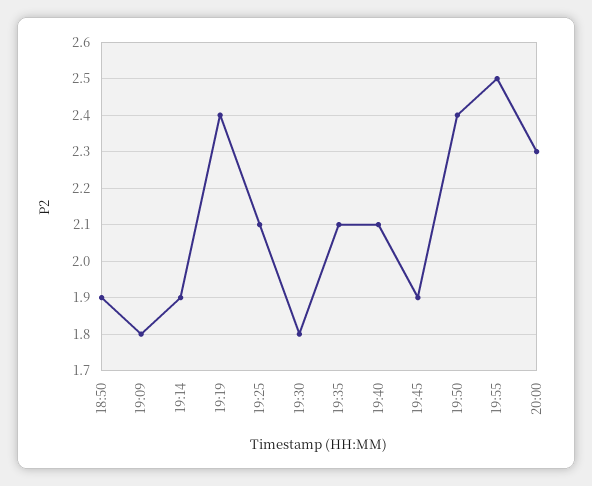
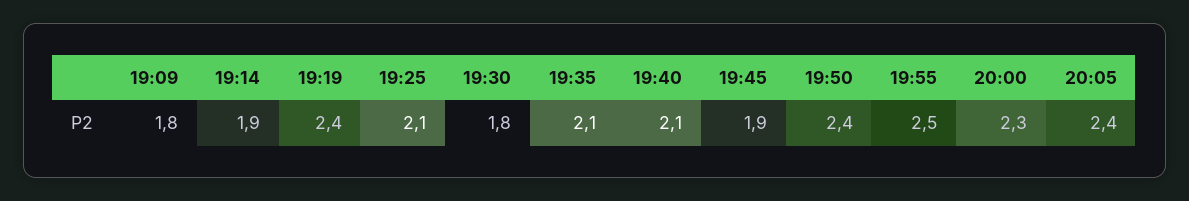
18:50: 1.9 -> none
20:05: none -> 2.4

